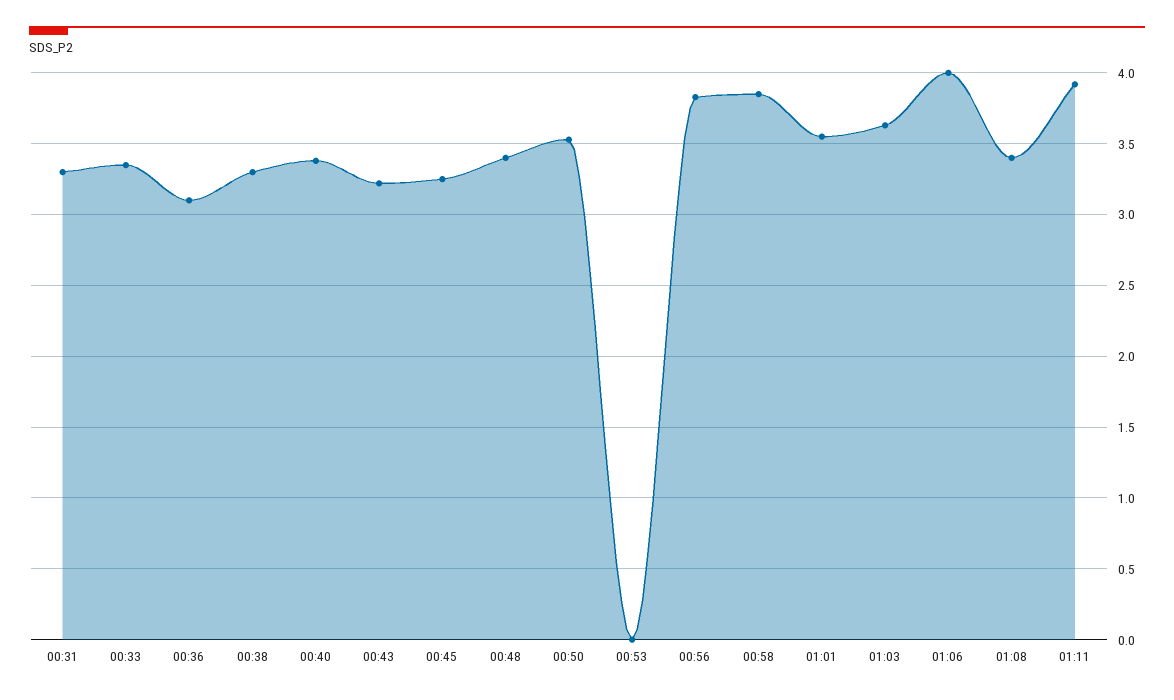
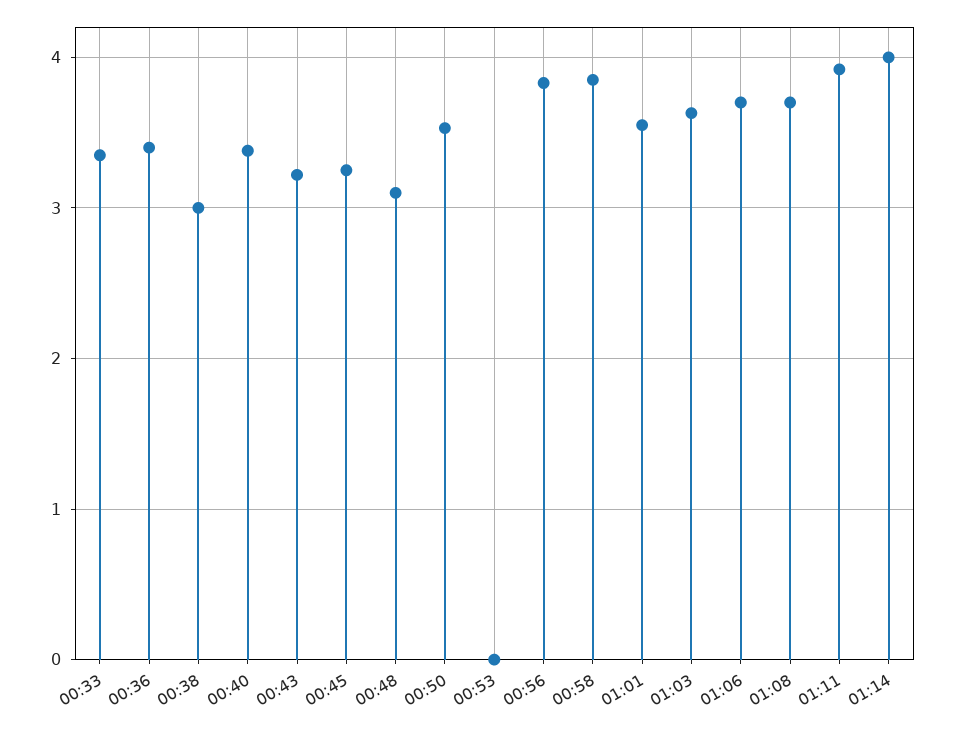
00:31: 3.3 -> none
00:36: 3.1 -> 3.4
00:38: 3.3 -> 3
00:48: 3.4 -> 3.1
01:06: 4 -> 3.7
01:08: 3.4 -> 3.7
01:14: none -> 4

